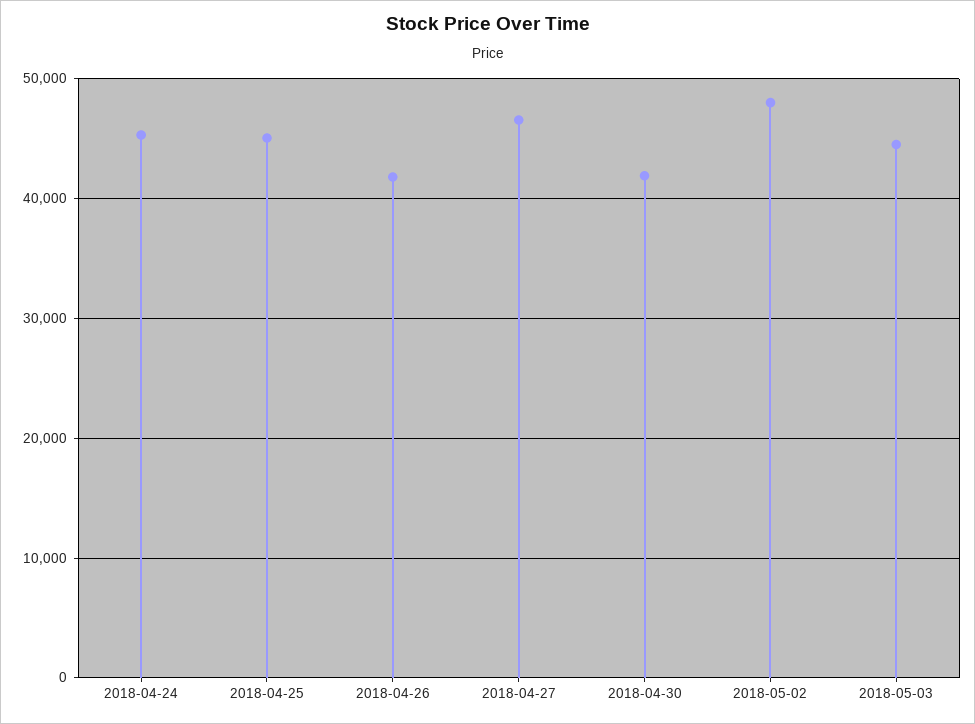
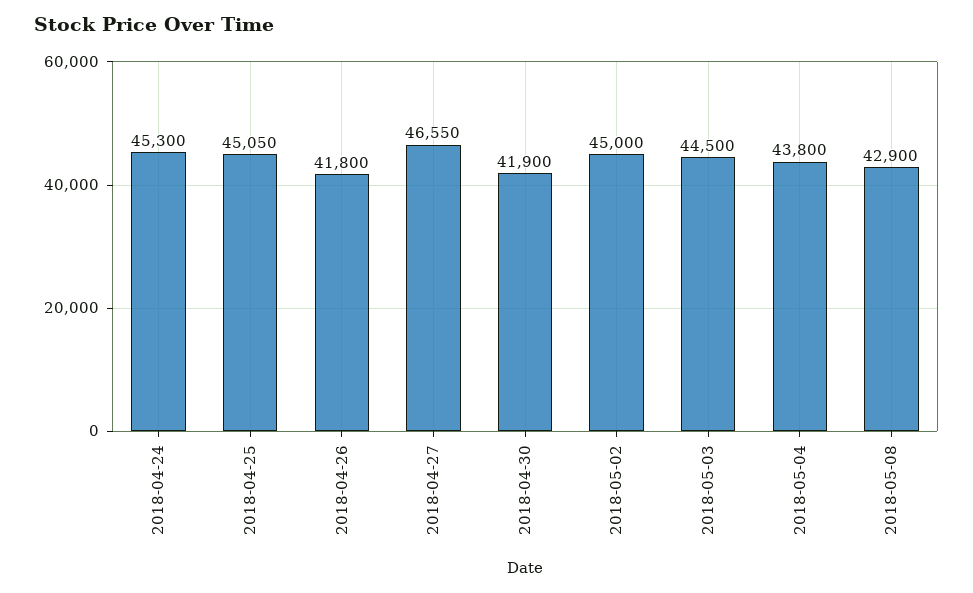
2018-05-02: 48000 -> 45000
2018-05-04: none -> 43800
2018-05-08: none -> 42900

